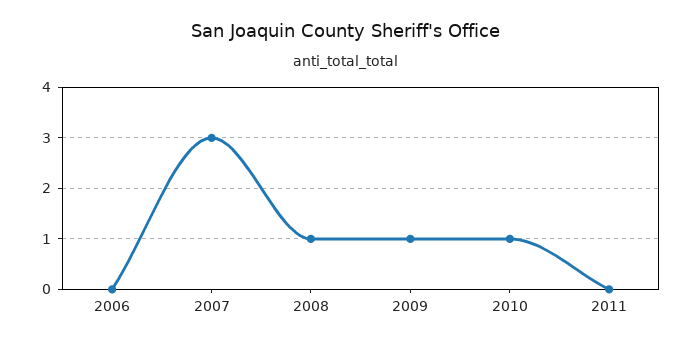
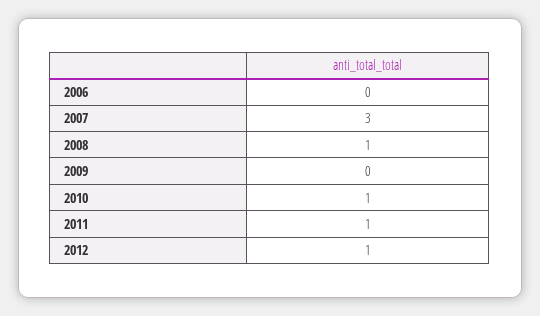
2009: 1 -> 0
2011: 0 -> 1
2012: none -> 1

